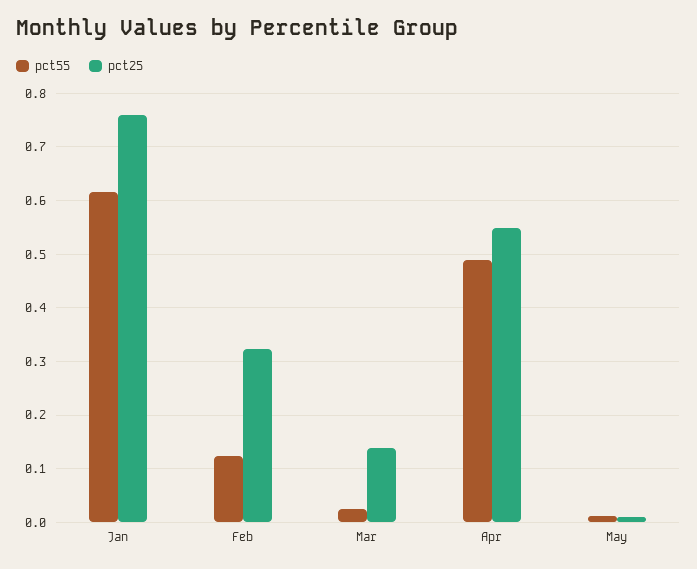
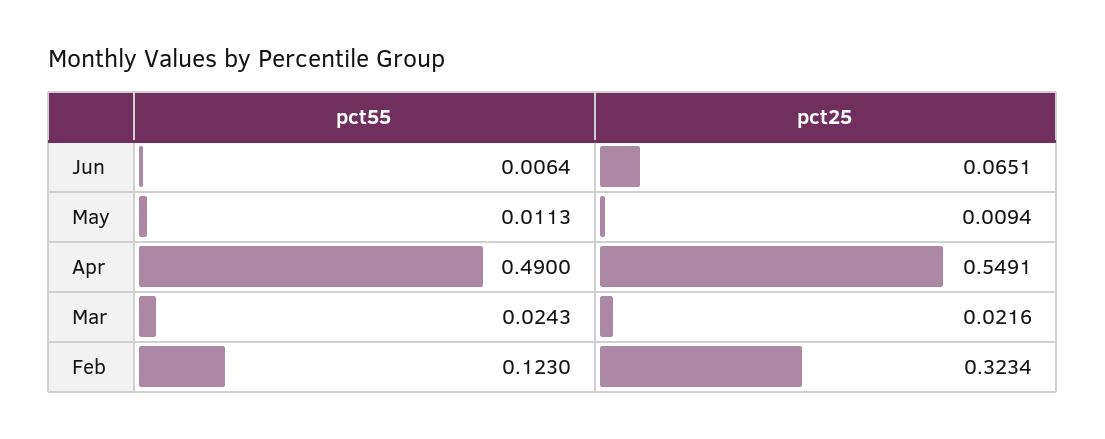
pct55, Jan: 0.62 -> none
pct25, Jan: 0.76 -> none
pct25, Mar: 0.14 -> 0.0216
pct55, Jun: none -> 0.0064
pct25, Jun: none -> 0.0651

